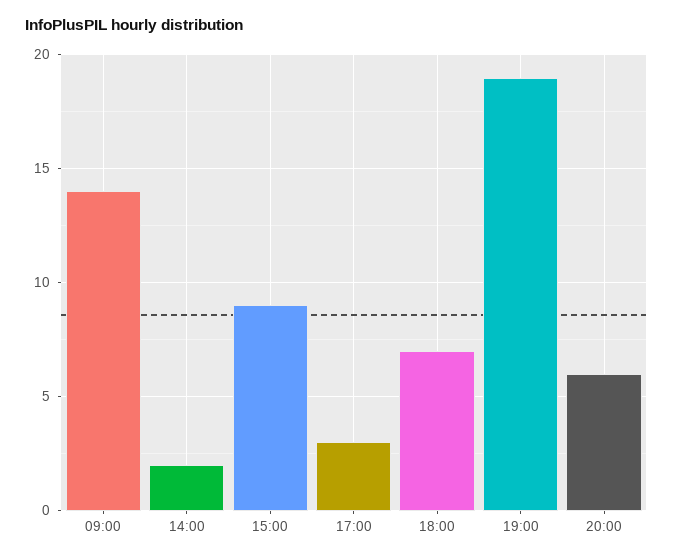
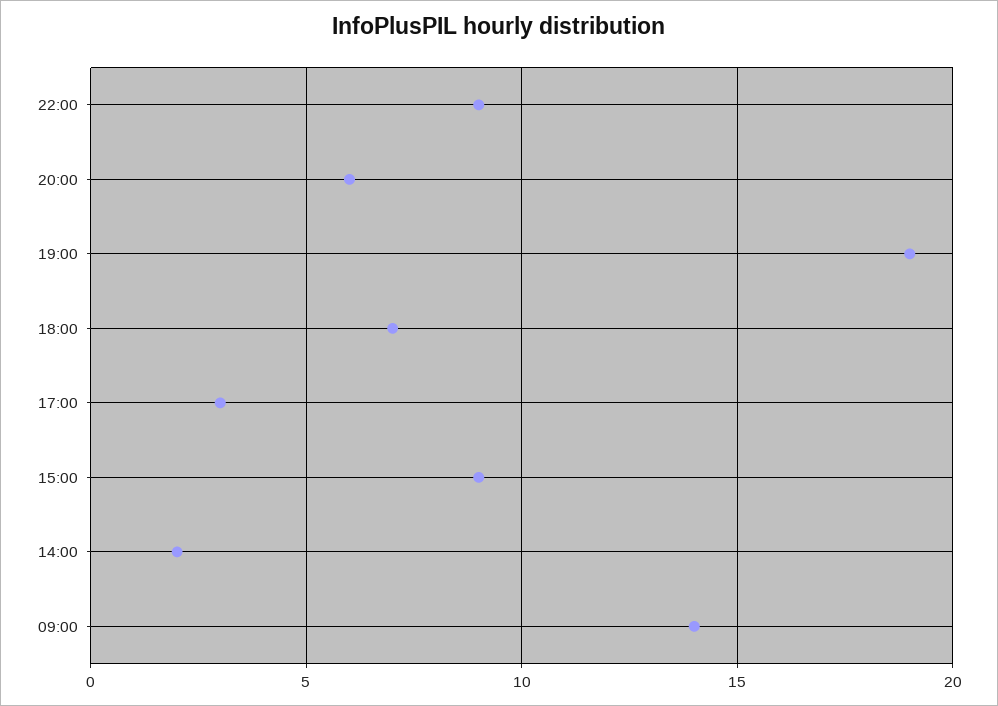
22:00: none -> 9

